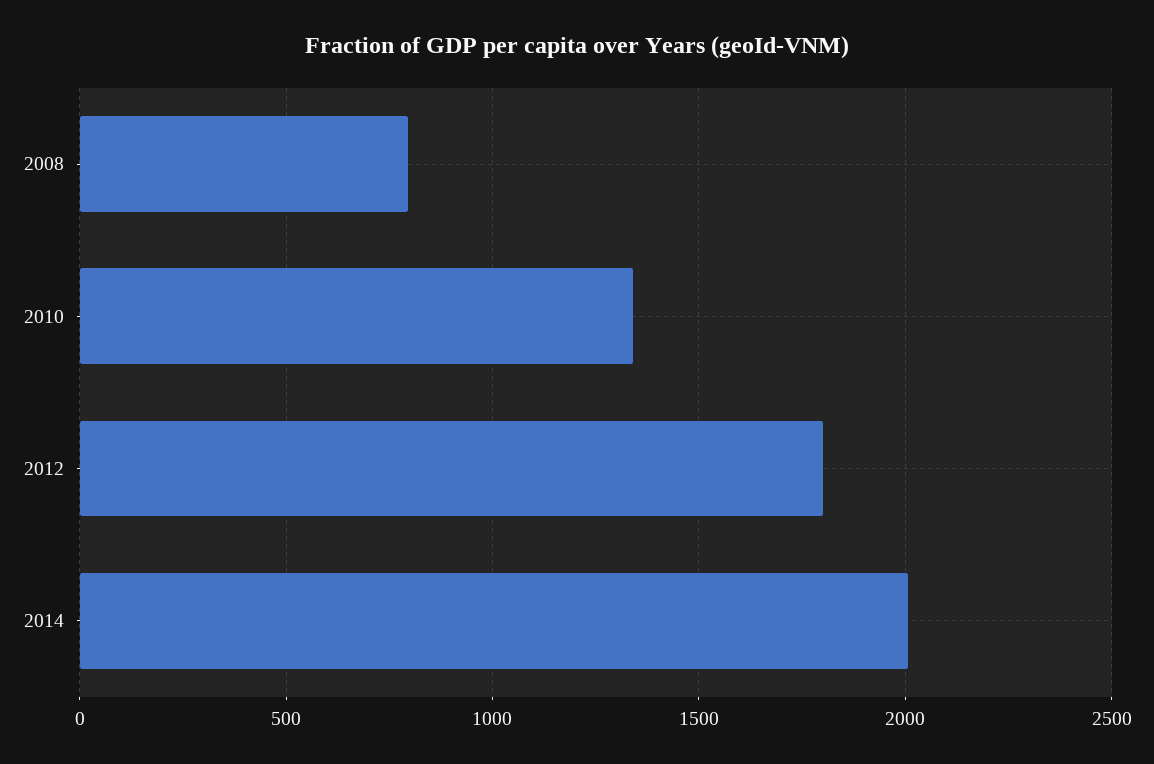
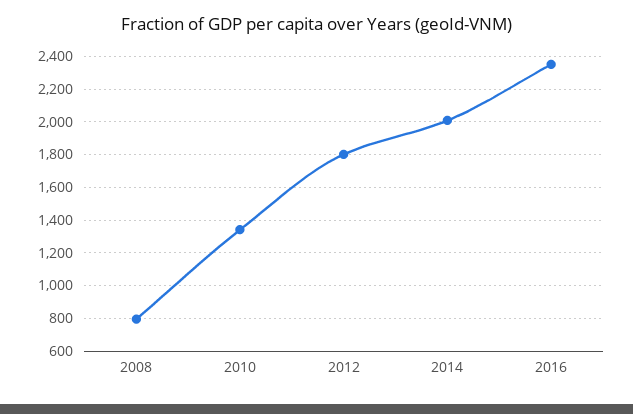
2016: none -> 2350

